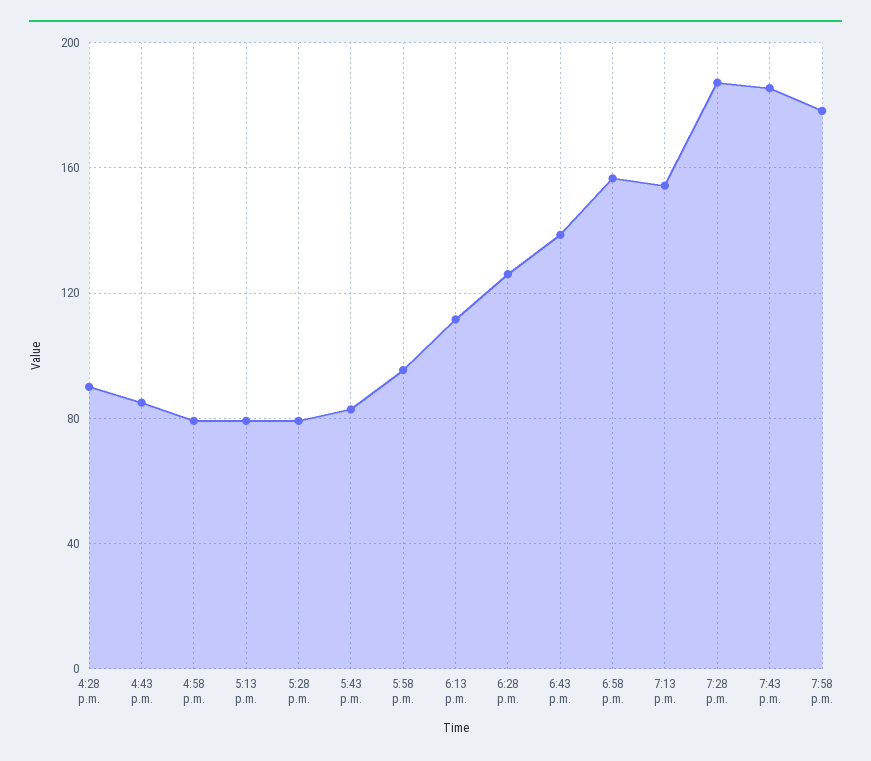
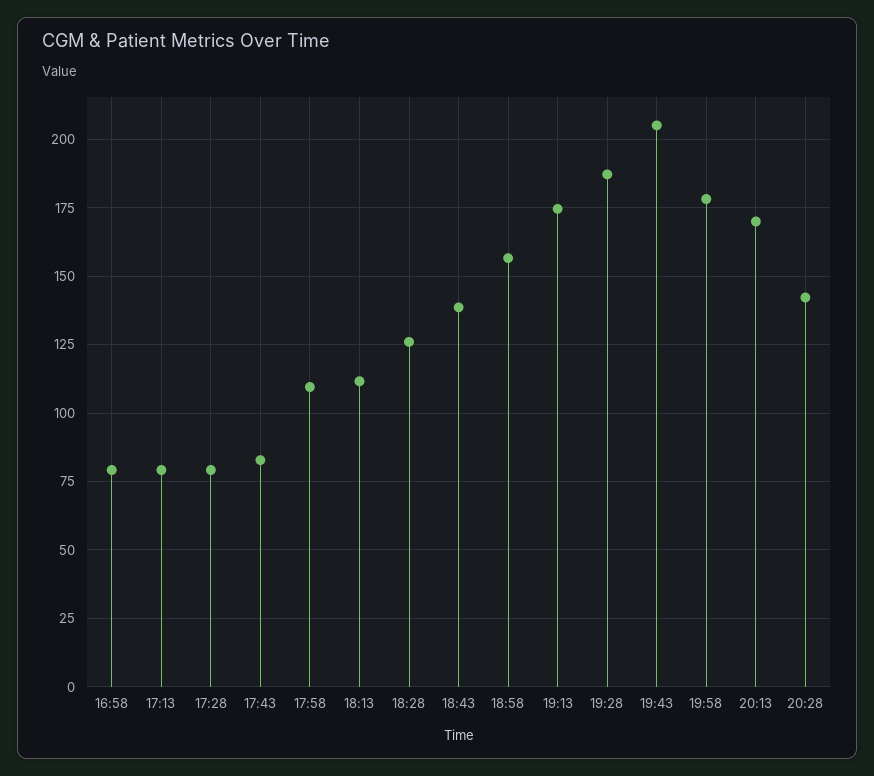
4:28 p.m.: 90 -> none
4:43 p.m.: 85 -> none
5:58 p.m.: 95 -> 110
7:13 p.m.: 155 -> 175
7:43 p.m.: 185 -> 205
20:13: none -> 170
20:28: none -> 142.5

